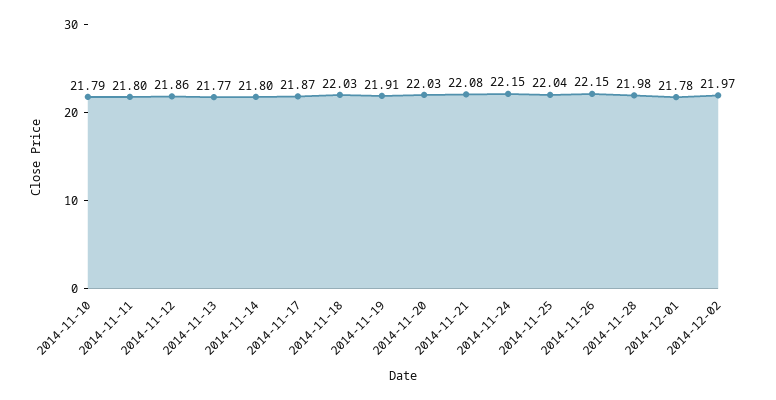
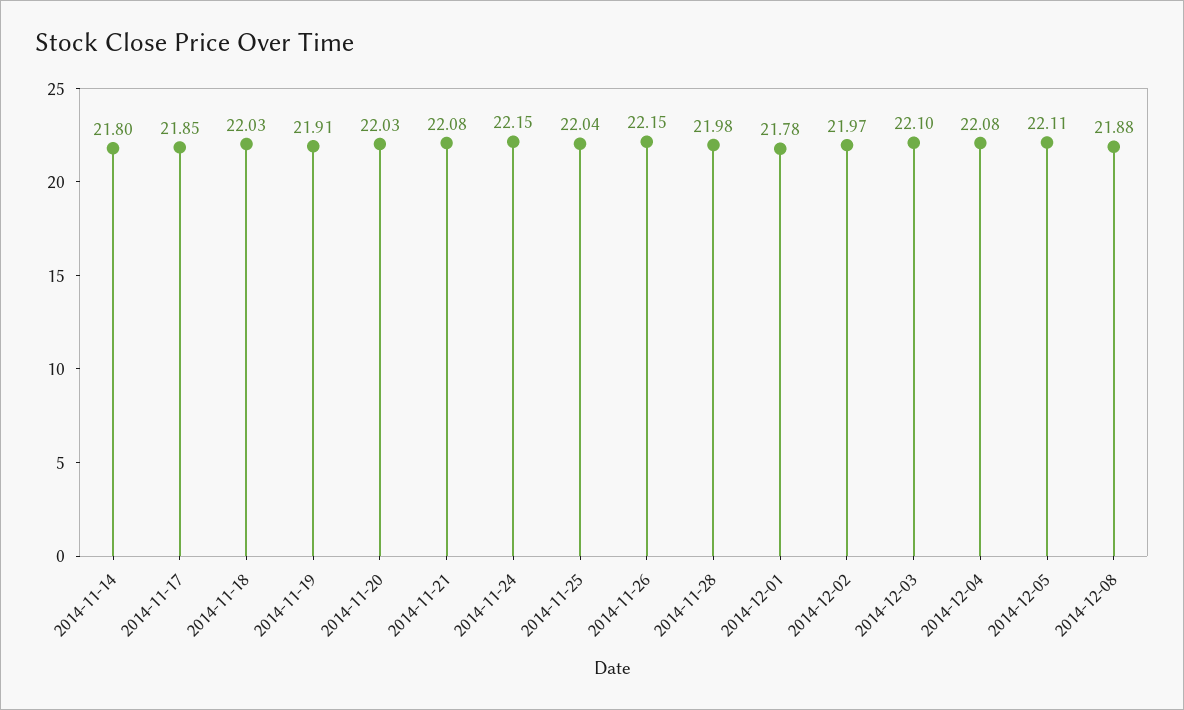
2014-11-10: 21.79 -> none
2014-11-11: 21.8 -> none
2014-11-12: 21.86 -> none
2014-11-13: 21.77 -> none
2014-11-17: 21.87 -> 21.85
2014-12-03: none -> 22.1
2014-12-04: none -> 22.08
2014-12-05: none -> 22.11
2014-12-08: none -> 21.88

